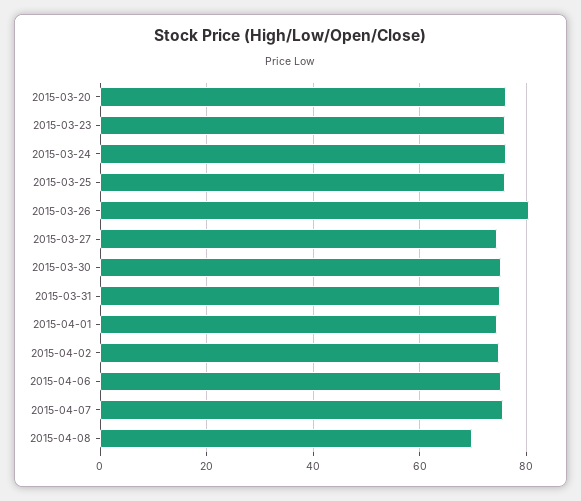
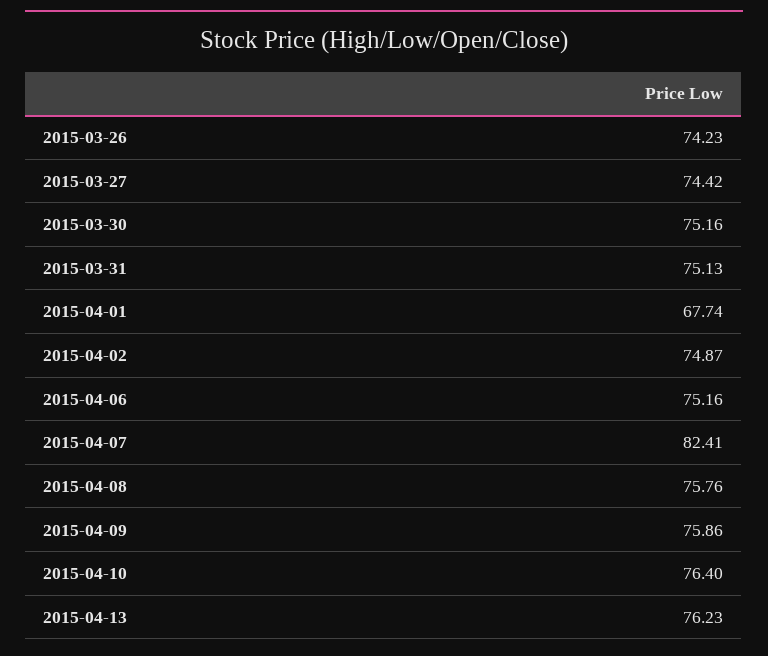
2015-03-20: 76 -> none
2015-03-23: 76 -> none
2015-03-24: 76 -> none
2015-03-25: 76 -> none
2015-03-26: 80 -> 74.23
2015-04-01: 74 -> 67.74
2015-04-07: 76 -> 82.41
2015-04-08: 70 -> 75.76
2015-04-09: none -> 75.86
2015-04-10: none -> 76.4
2015-04-13: none -> 76.23

